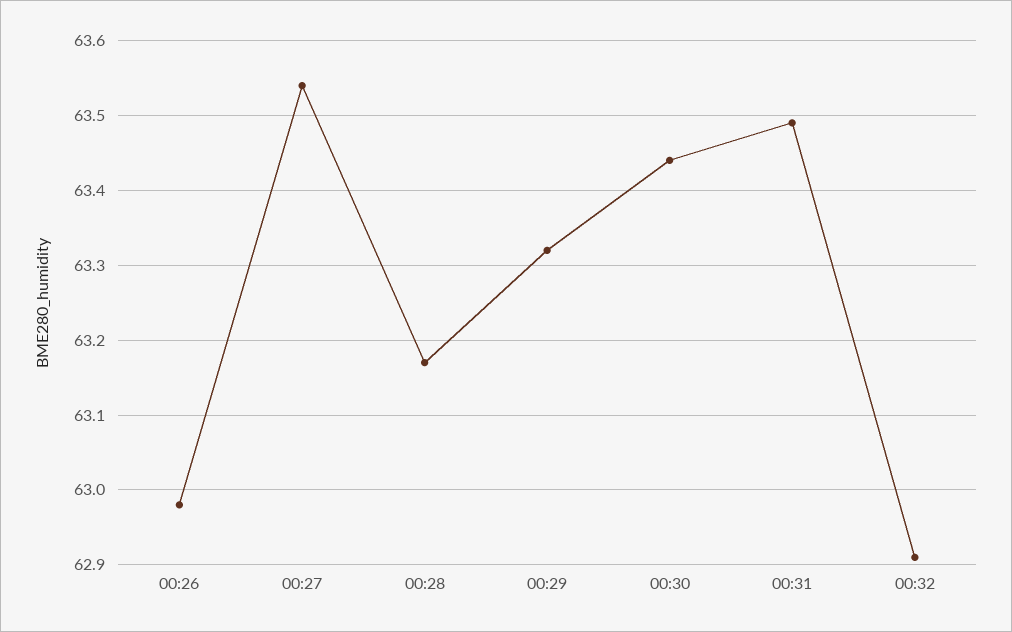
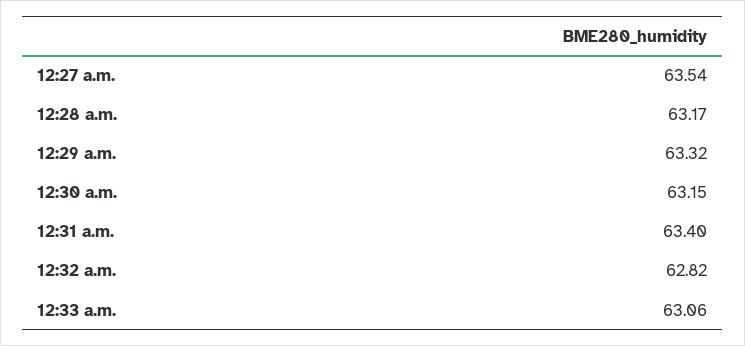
00:26: 62.98 -> none
00:30: 63.44 -> 63.15
00:31: 63.49 -> 63.4
00:32: 62.91 -> 62.82
12:33 a.m.: none -> 63.06

